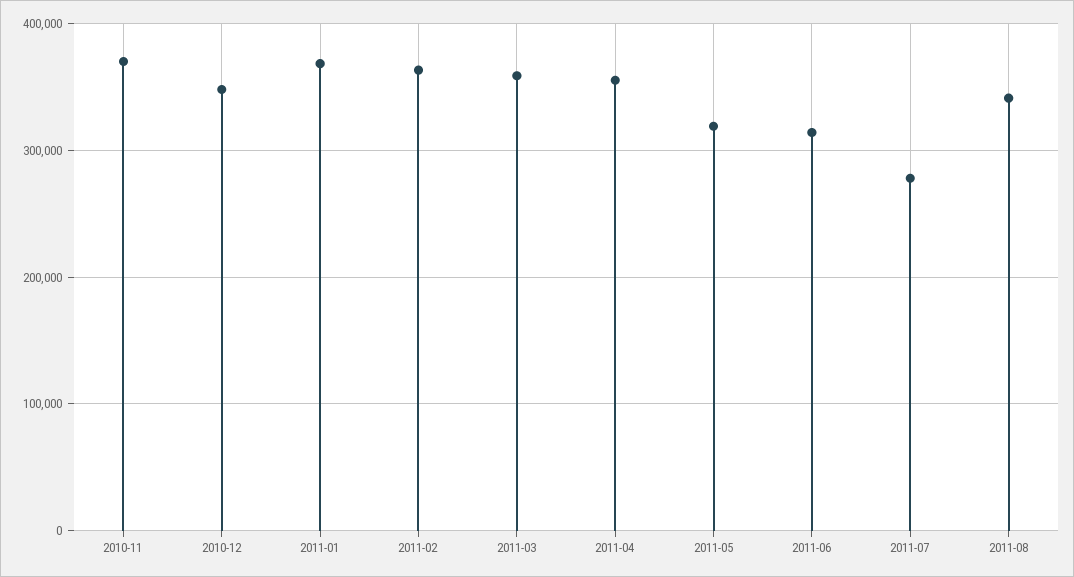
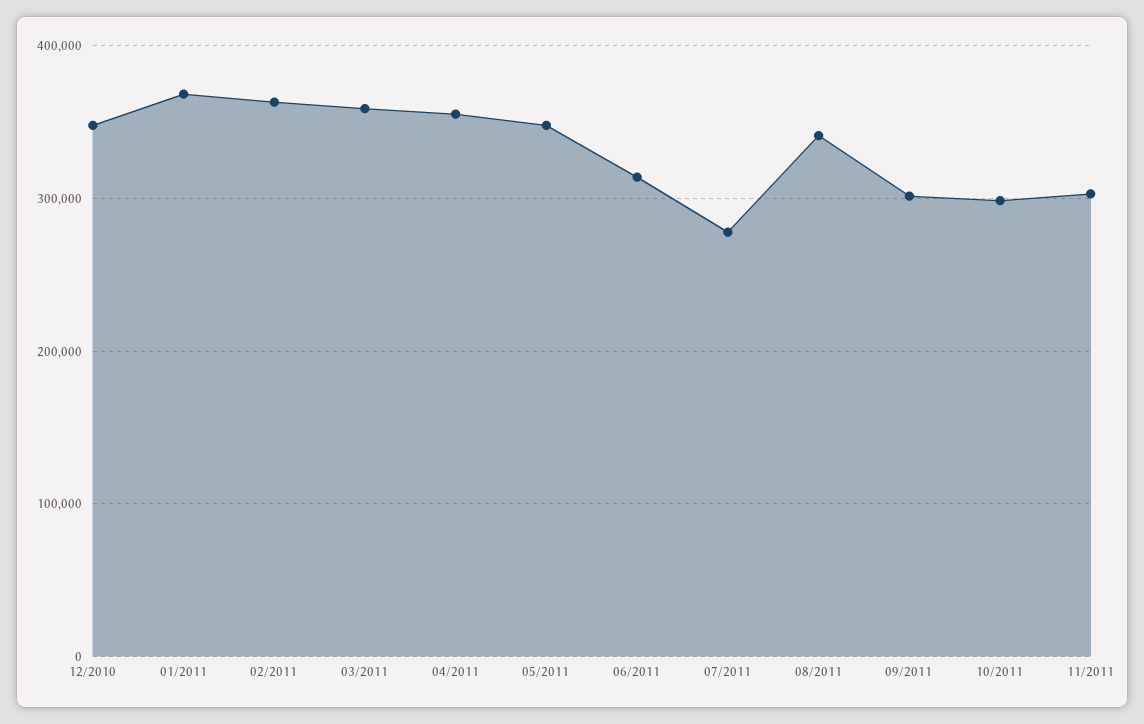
2010-11: 370000 -> none
2011-05: 320000 -> 350000
09/2011: none -> 300000
10/2011: none -> 300000
11/2011: none -> 300000

